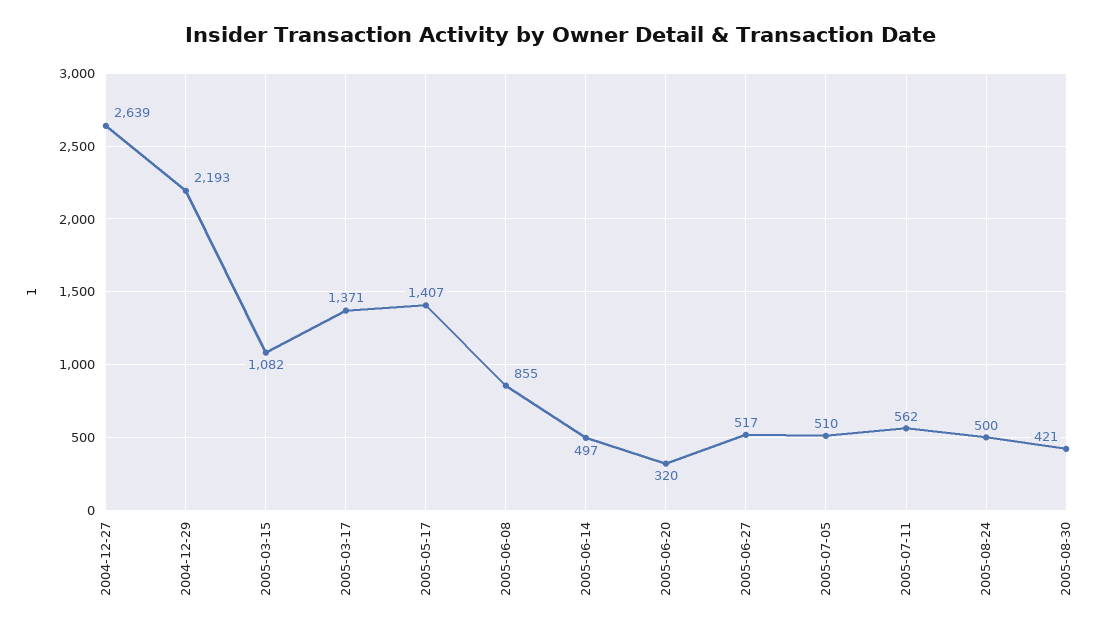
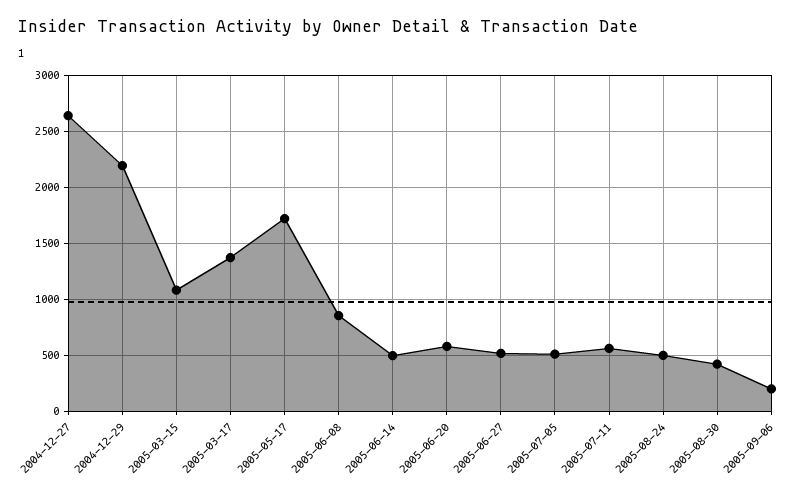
2005-05-17: 1407 -> 1700
2005-06-20: 320 -> 600
2005-09-06: none -> 200

